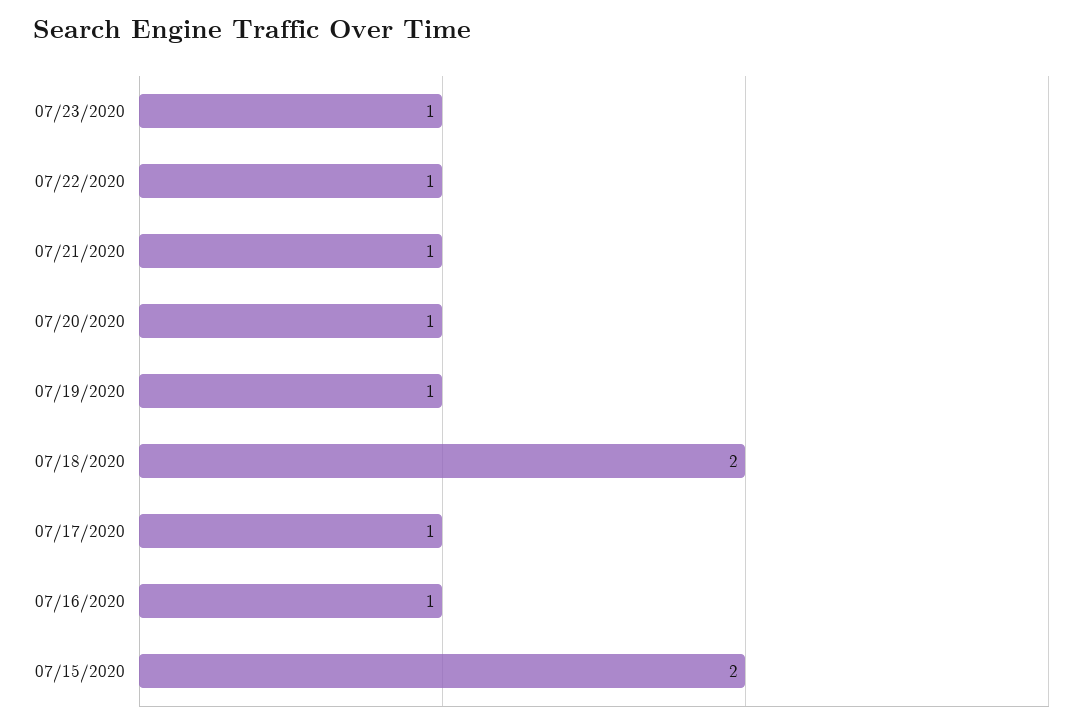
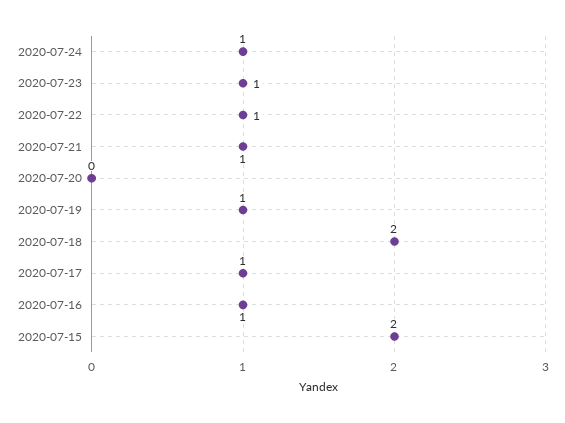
07/20/2020: 1 -> 0
2020-07-24: none -> 1

